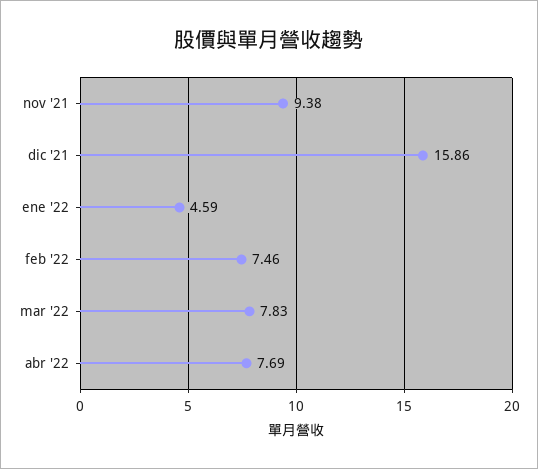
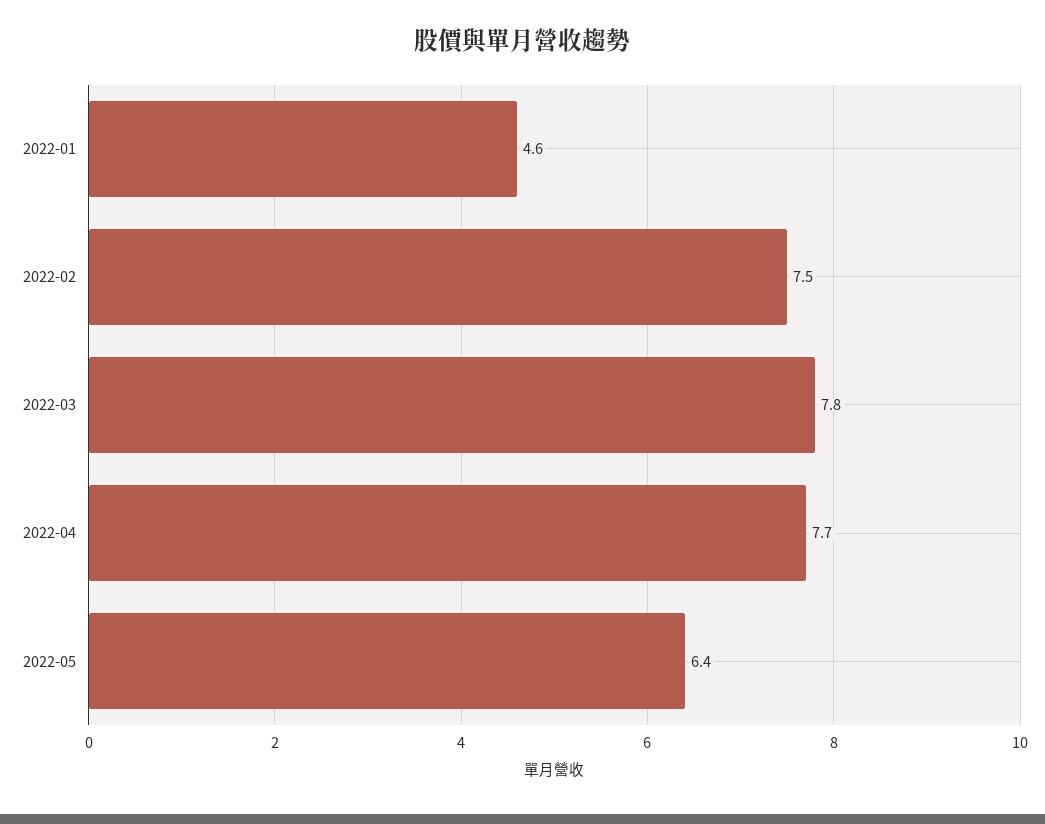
nov '21: 9.38 -> none
dic '21: 15.86 -> none
2022-05: none -> 6.4

